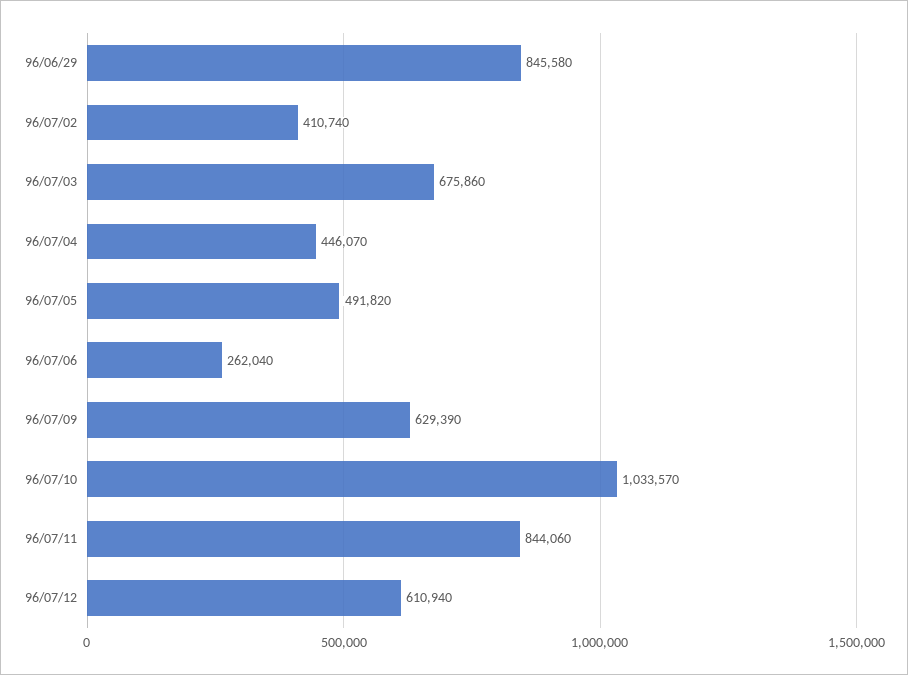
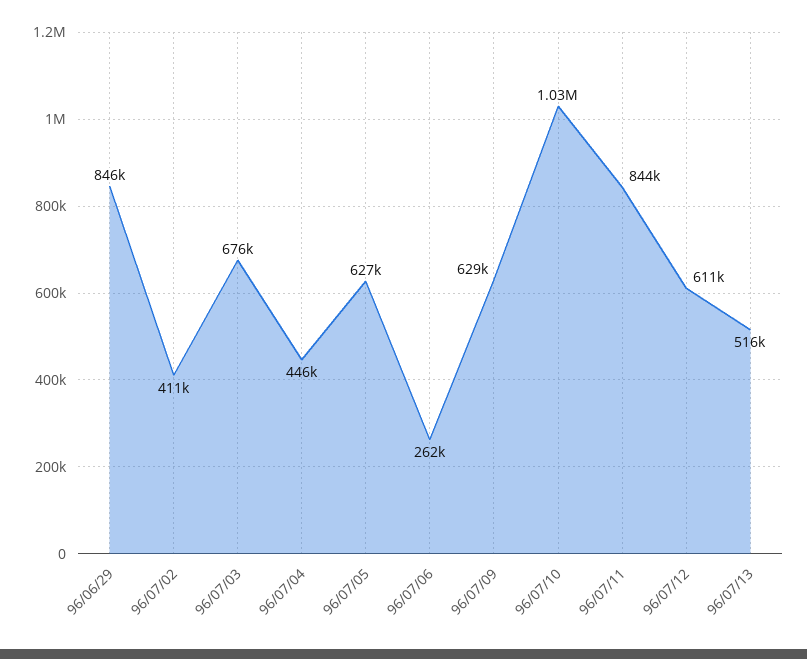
96/07/05: 491820 -> 627000
96/07/13: none -> 516000

